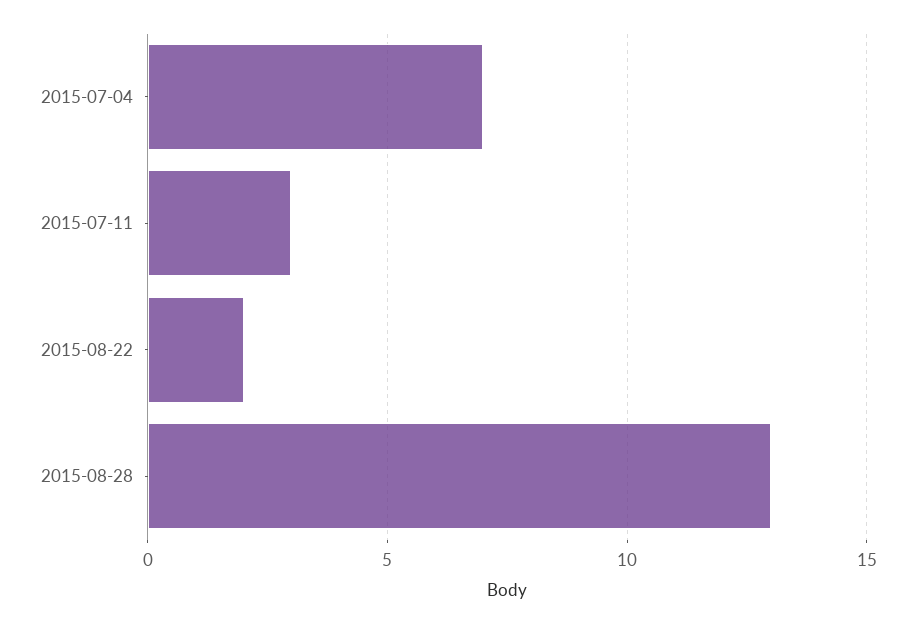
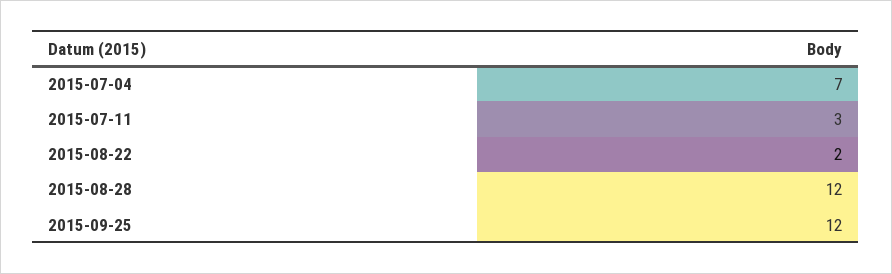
2015-08-28: 13 -> 12
2015-09-25: none -> 12

